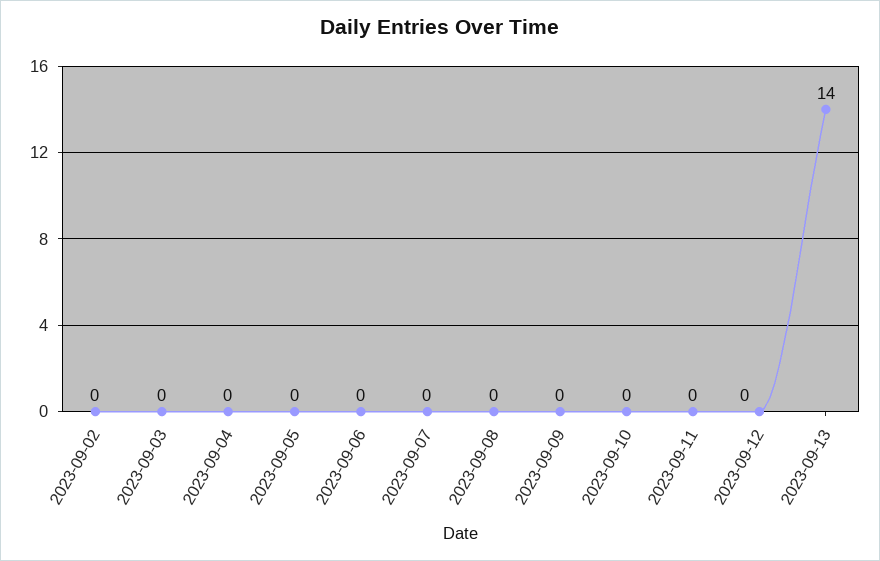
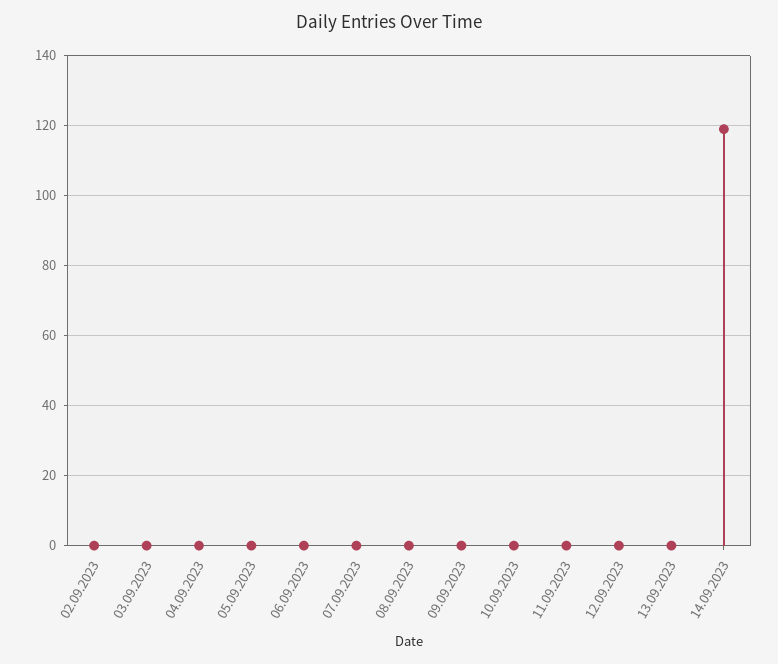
2023-09-13: 14 -> 0
14.09.2023: none -> 120

